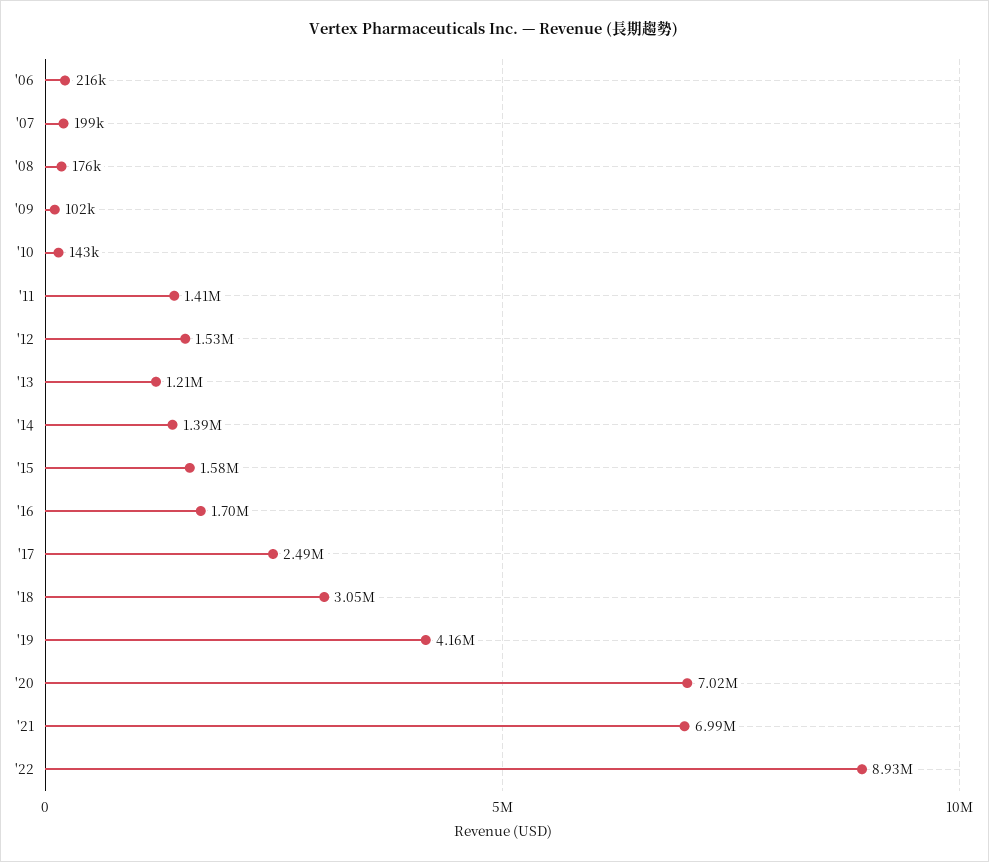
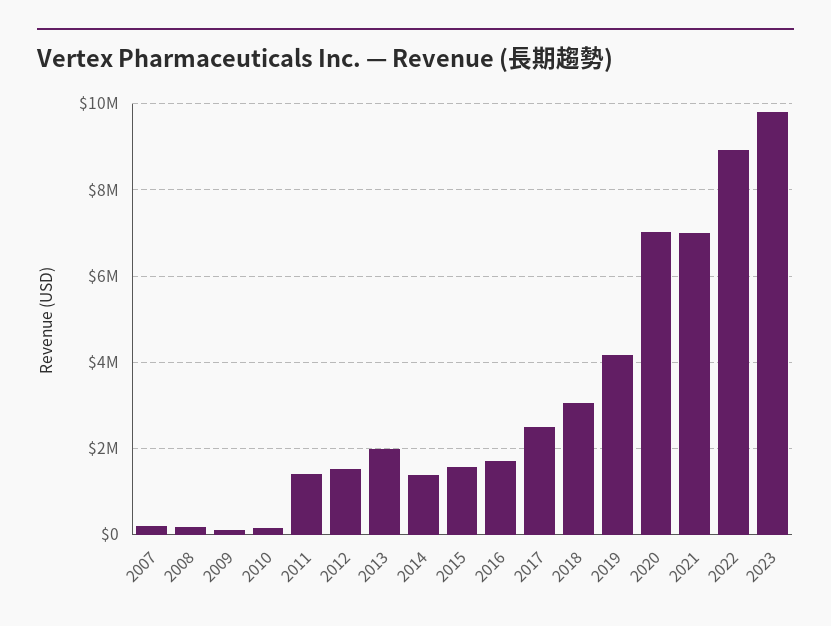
'06: 216000 -> none
'13: 1210000 -> 2000000
2023: none -> 9800000

